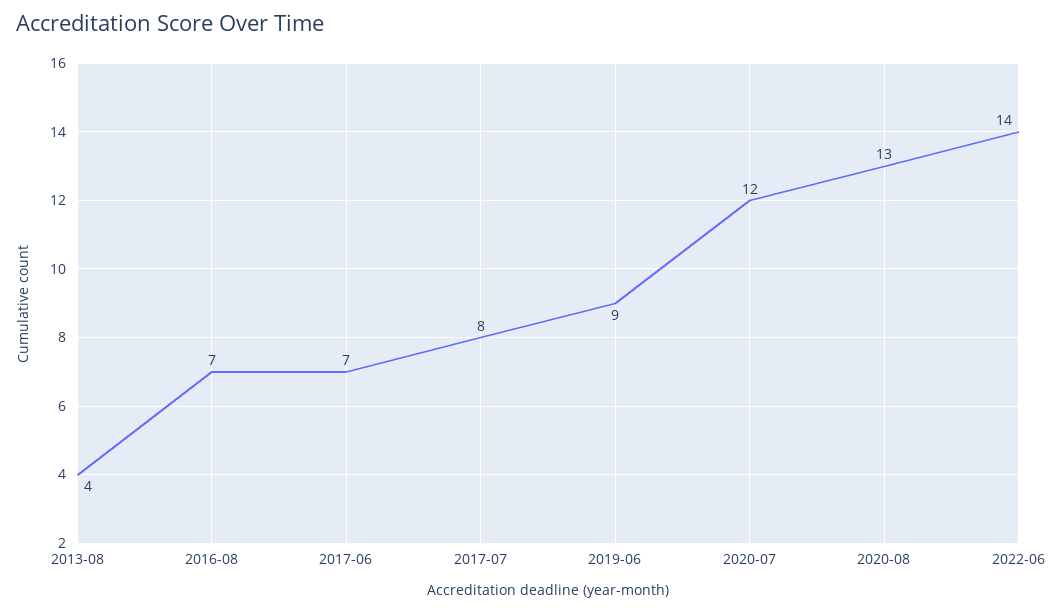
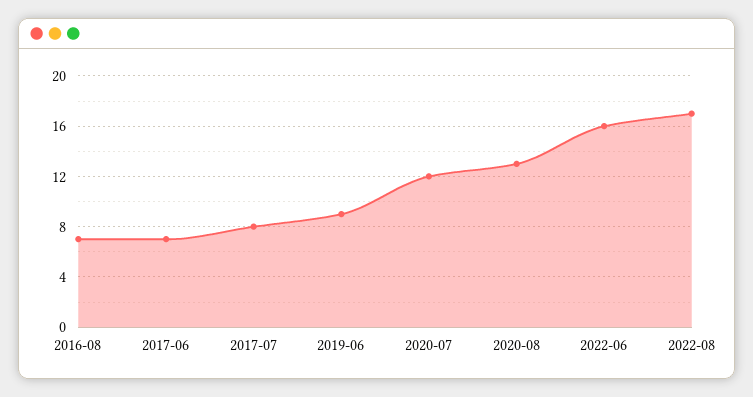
2013-08: 4 -> none
2022-06: 14 -> 16
2022-08: none -> 17

